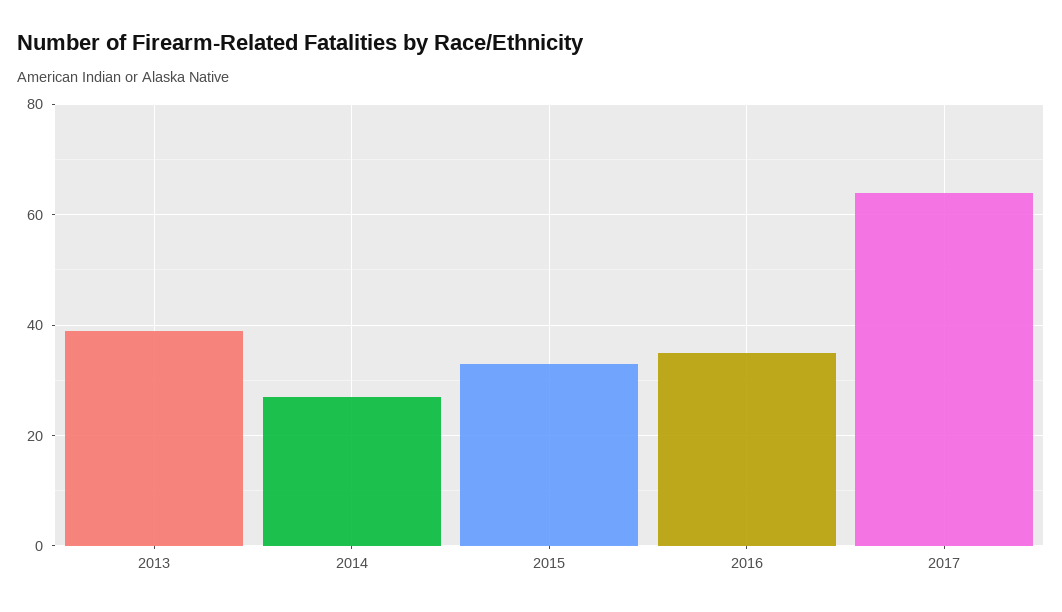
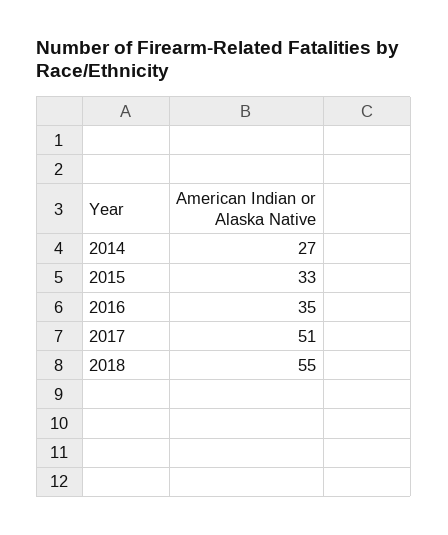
2013: 40 -> none
2017: 65 -> 51
2018: none -> 55

